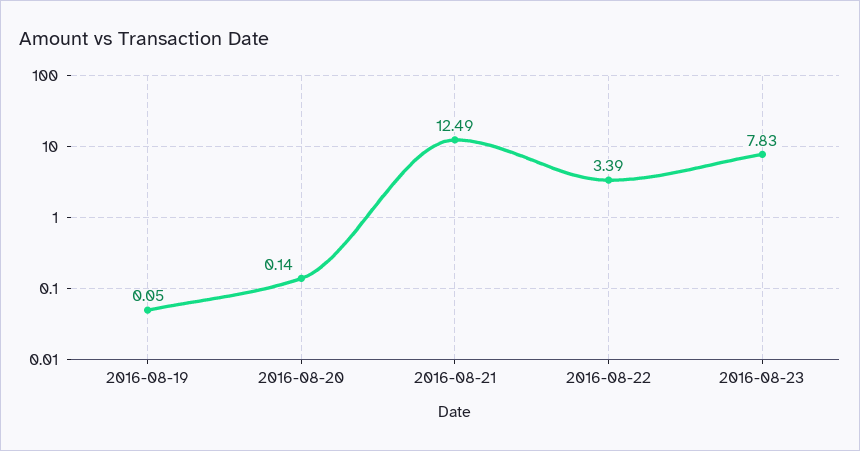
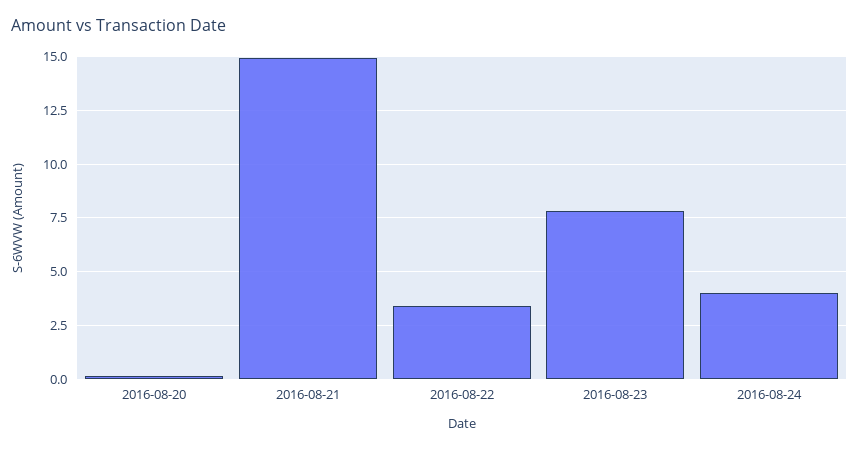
2016-08-19: 0.05 -> none
2016-08-21: 12.49 -> 15
2016-08-24: none -> 4

